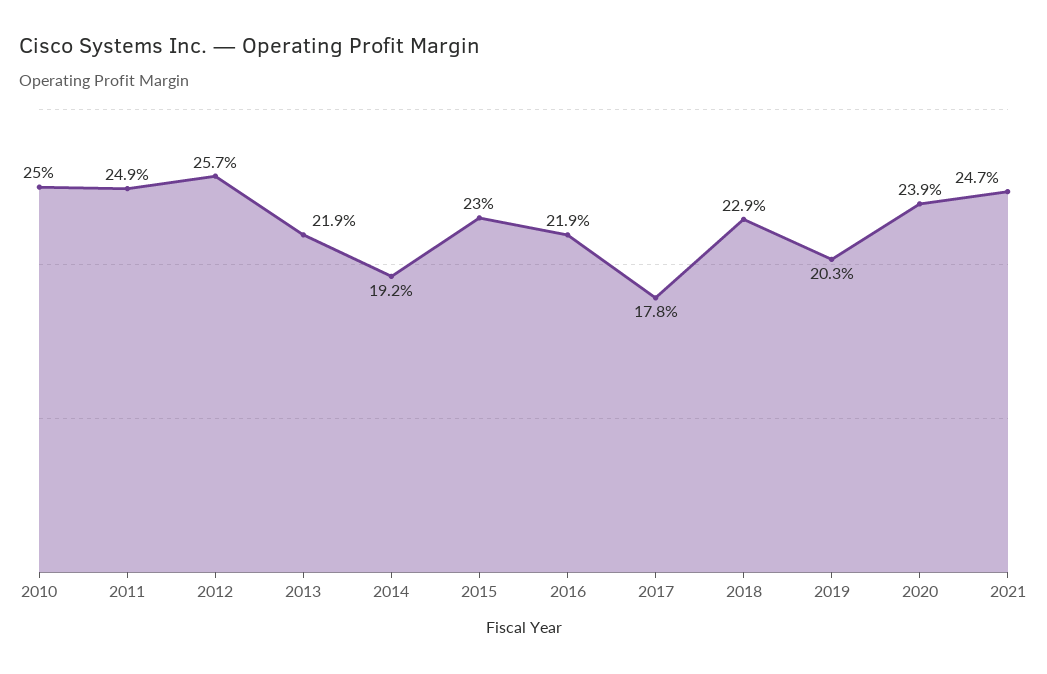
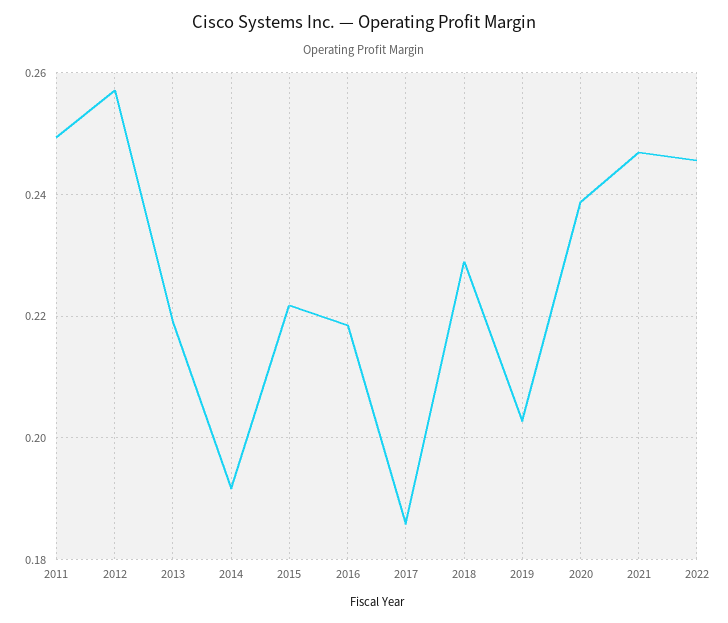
2010: 0.25 -> none
2015: 0.23 -> 0.222
2017: 0.178 -> 0.186
2022: none -> 0.246

